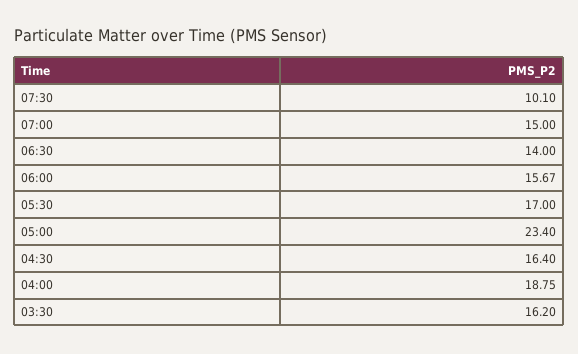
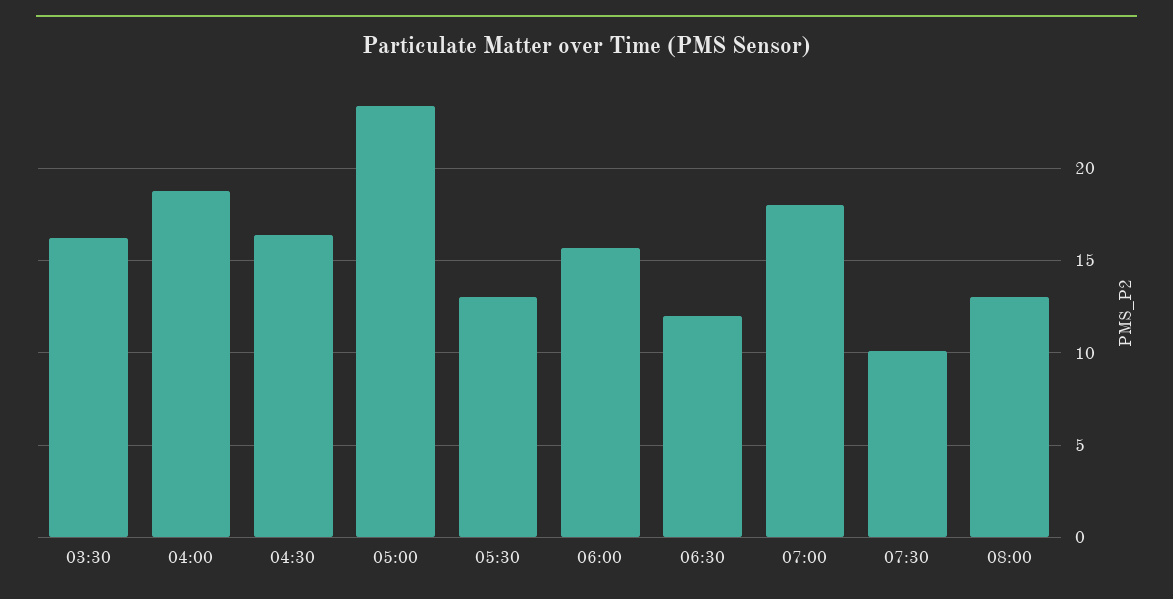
07:00: 15 -> 18
06:30: 14 -> 12
05:30: 17 -> 13
08:00: none -> 13

